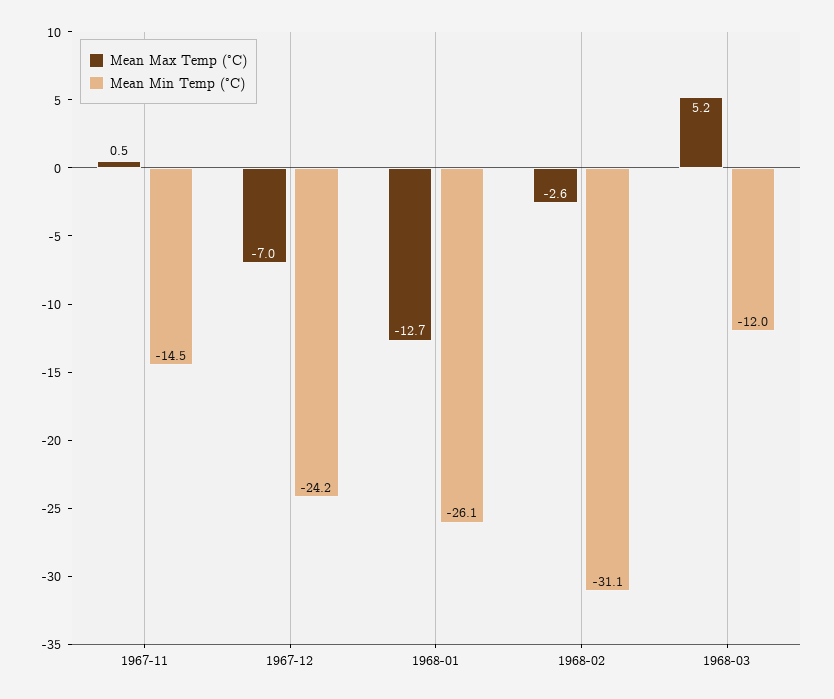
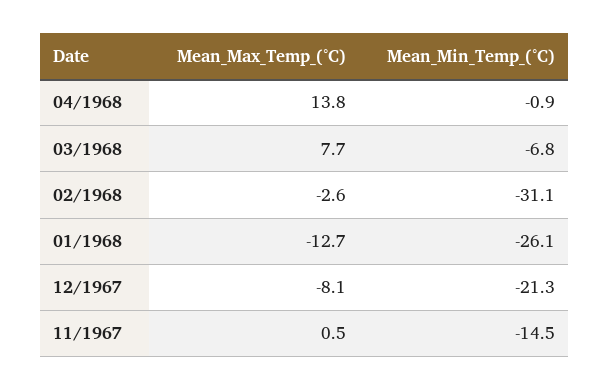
Mean Max Temp (°C), 1967-12: -7 -> -8.1
Mean Min Temp (°C), 1967-12: -24.2 -> -21.3
Mean Max Temp (°C), 1968-03: 5.2 -> 7.7
Mean Min Temp (°C), 1968-03: -12 -> -6.8
Mean Max Temp (°C), 04/1968: none -> 13.8
Mean Min Temp (°C), 04/1968: none -> -0.9

